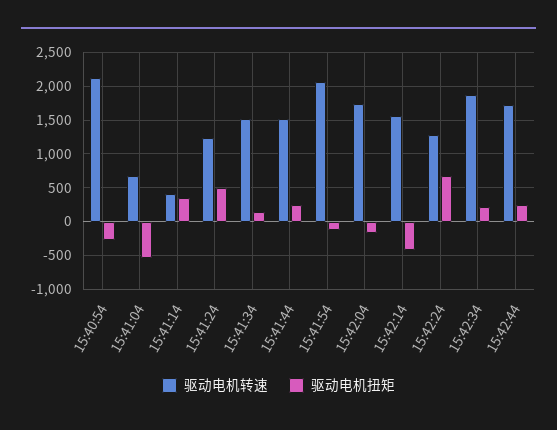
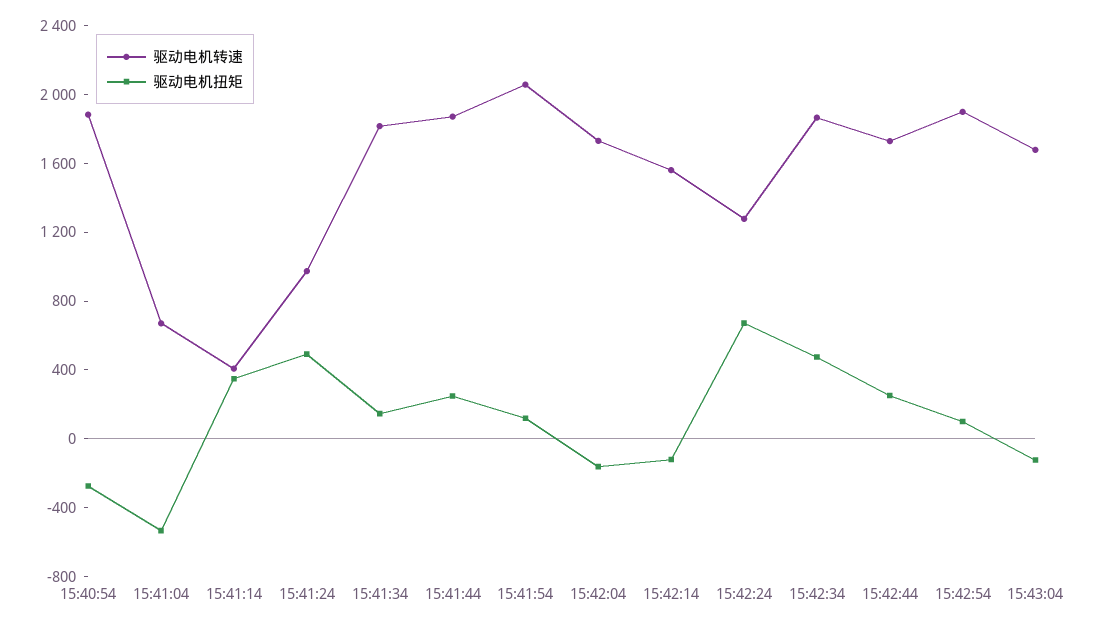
驱动电机转速, 15:40:54: 2100 -> 1900
驱动电机转速, 15:41:24: 1200 -> 1000
驱动电机转速, 15:41:34: 1500 -> 1800
驱动电机转速, 15:41:44: 1500 -> 1900
驱动电机扭矩, 15:41:54: -100 -> 100
驱动电机扭矩, 15:42:14: -400 -> -100
驱动电机扭矩, 15:42:34: 200 -> 500
驱动电机转速, 15:42:54: none -> 1900
驱动电机扭矩, 15:42:54: none -> 100
驱动电机转速, 15:43:04: none -> 1700
驱动电机扭矩, 15:43:04: none -> -100

